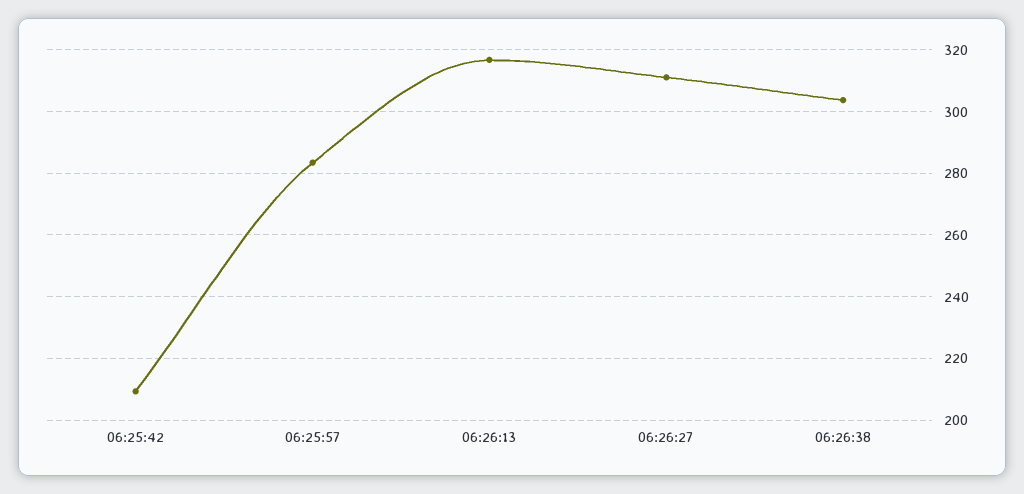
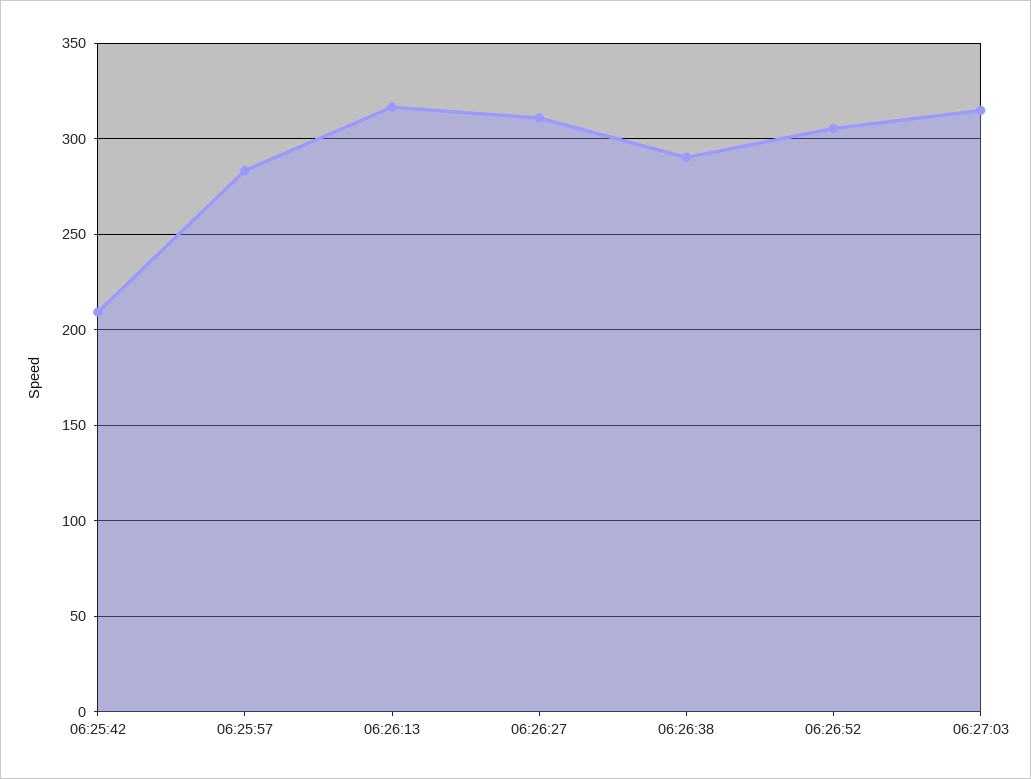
06:26:38: 304 -> 290
06:26:52: none -> 305
06:27:03: none -> 315

